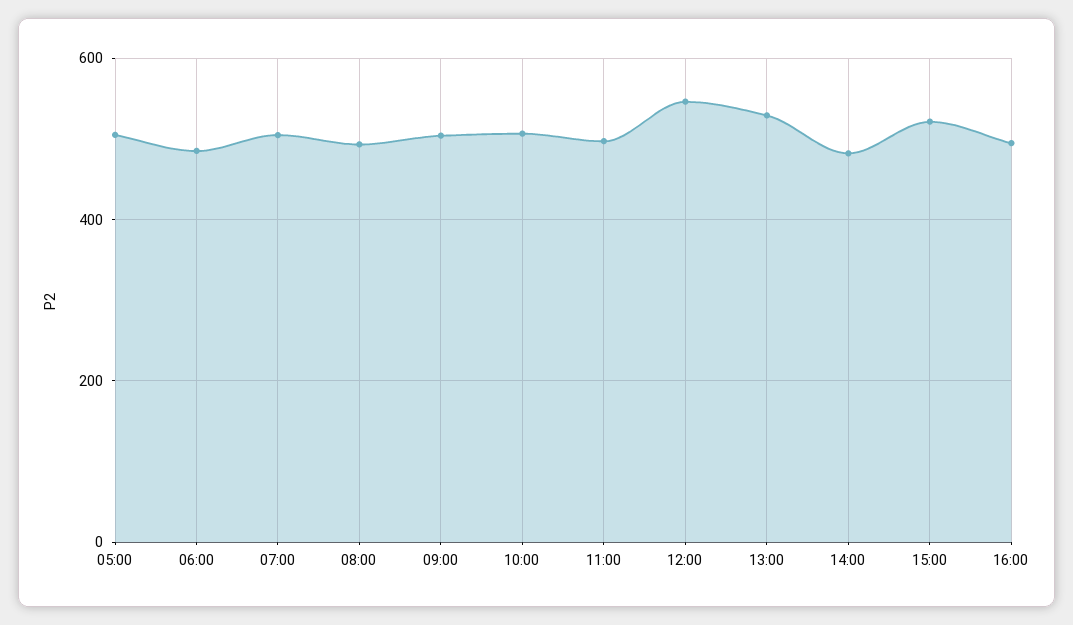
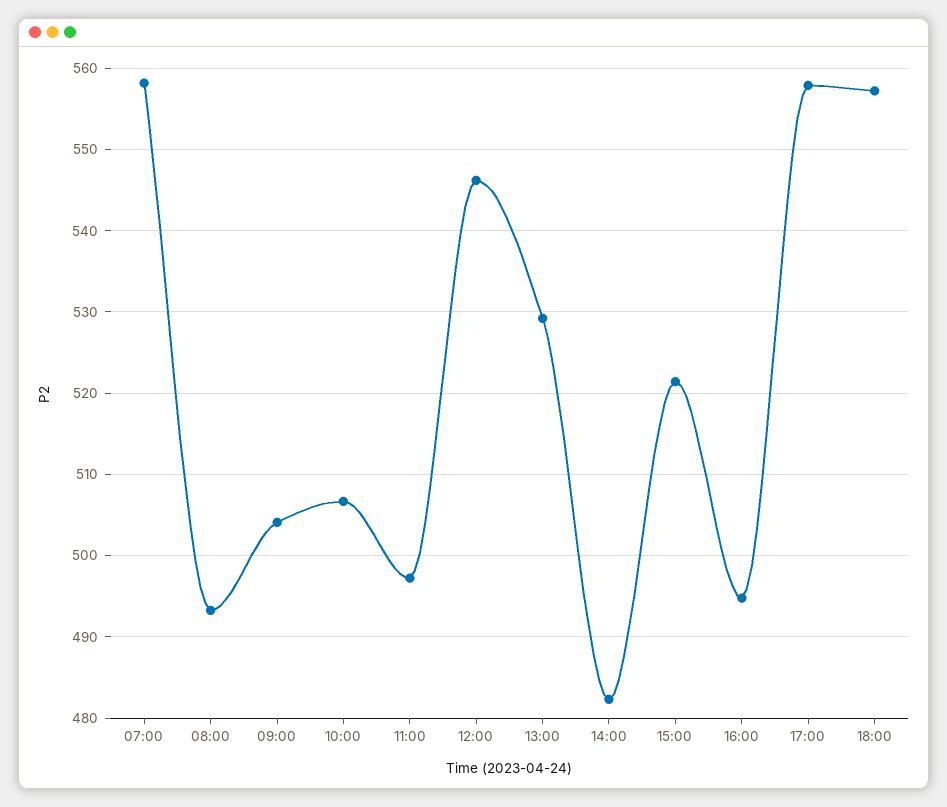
05:00: 500 -> none
06:00: 480 -> none
07:00: 500 -> 558
17:00: none -> 558
18:00: none -> 557

